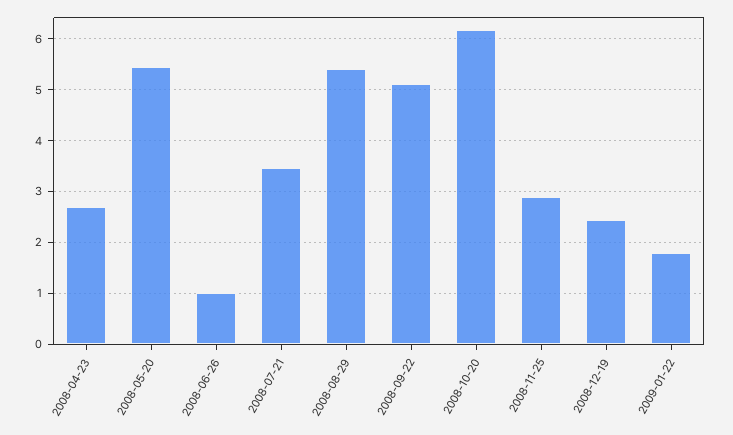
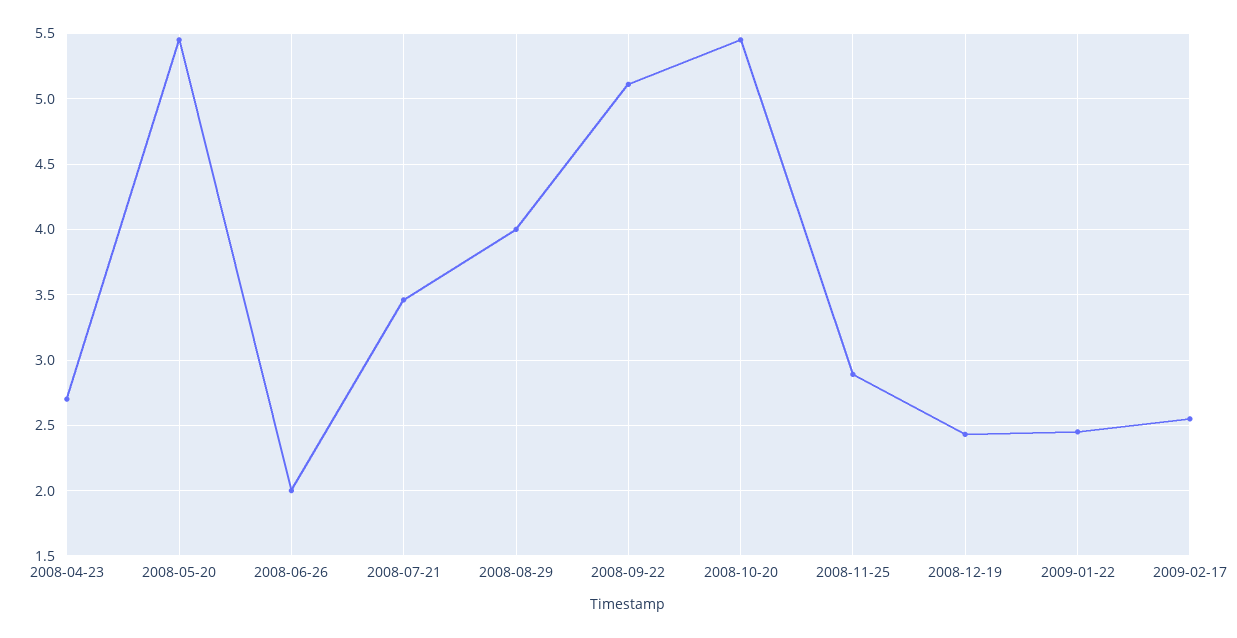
2008-06-26: 1 -> 2
2008-08-29: 5.4 -> 4
2008-10-20: 6.2 -> 5.45
2009-01-22: 1.8 -> 2.45
2009-02-17: none -> 2.55

